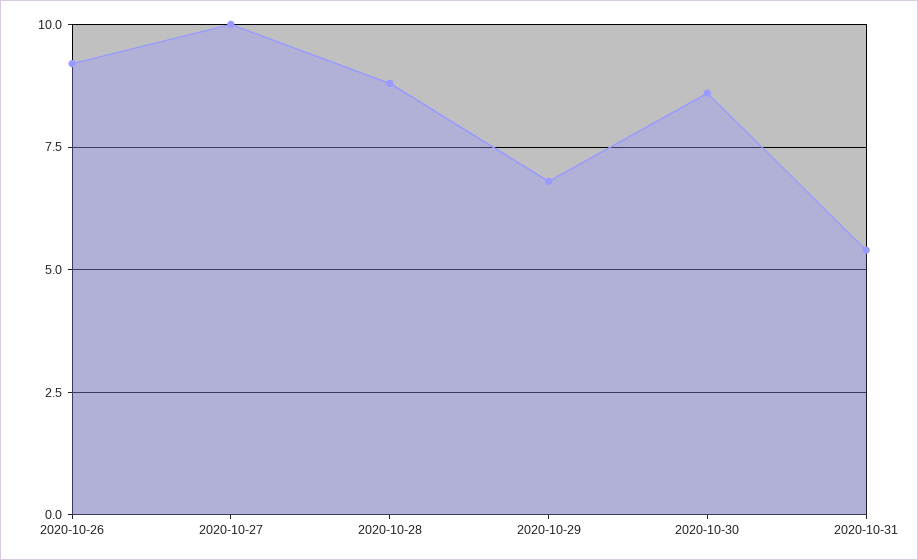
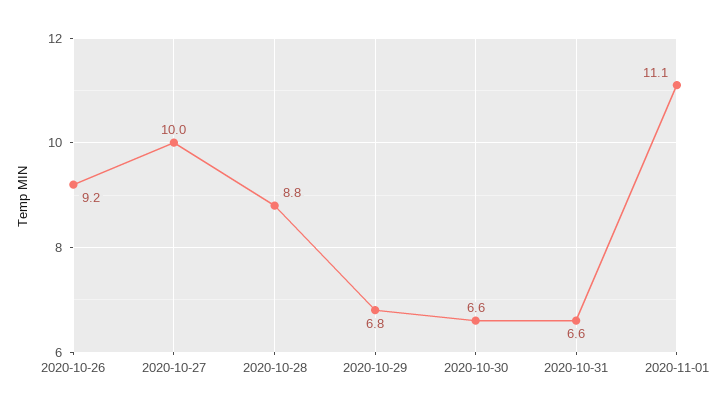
2020-10-30: 8.5 -> 6.6
2020-10-31: 5.5 -> 6.6
2020-11-01: none -> 11.1

